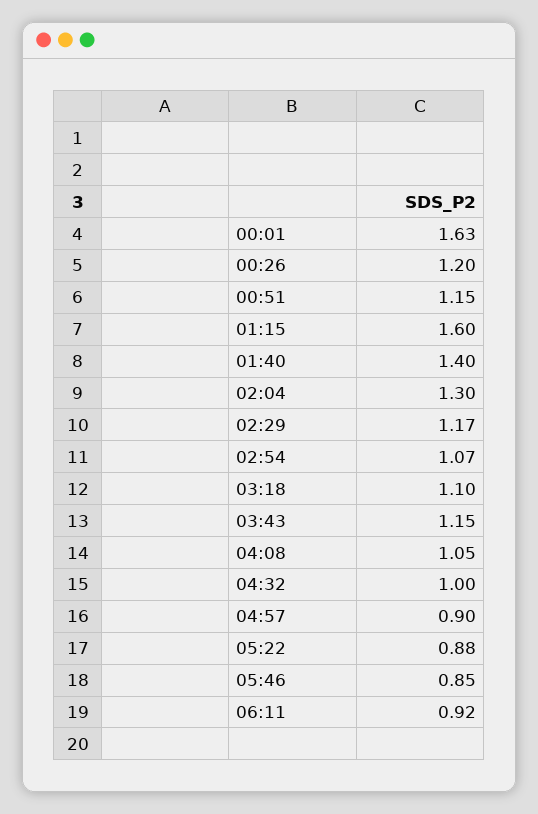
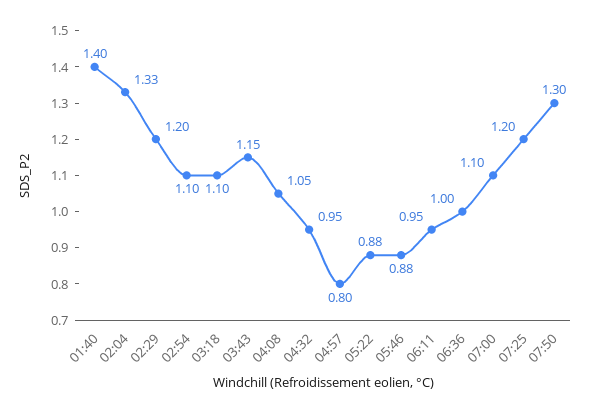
00:01: 1.63 -> none
00:26: 1.2 -> none
00:51: 1.15 -> none
01:15: 1.6 -> none
02:04: 1.3 -> 1.33
02:29: 1.17 -> 1.2
02:54: 1.07 -> 1.1
04:32: 1 -> 0.95
04:57: 0.9 -> 0.8
05:46: 0.85 -> 0.88
06:11: 0.92 -> 0.95
06:36: none -> 1
07:00: none -> 1.1
07:25: none -> 1.2
07:50: none -> 1.3

